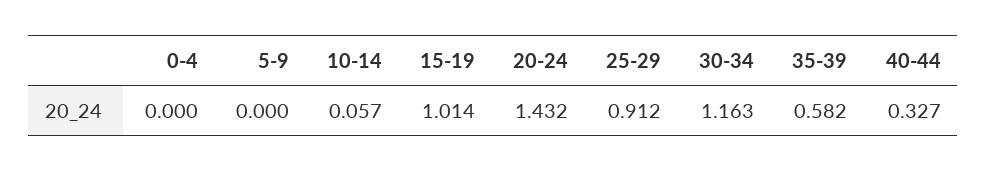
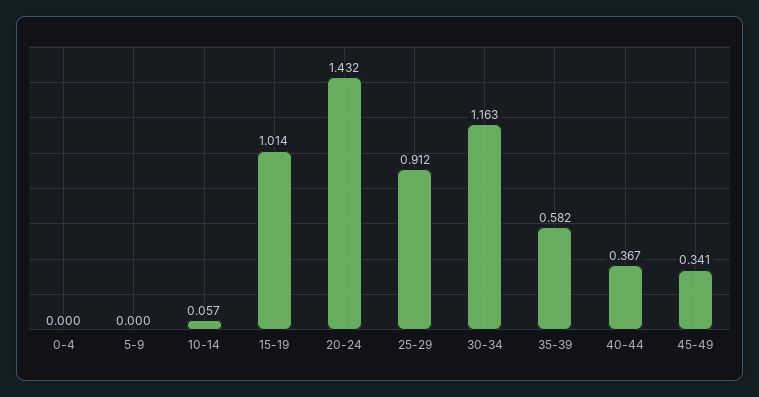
40-44: 0.327 -> 0.367
45-49: none -> 0.341

